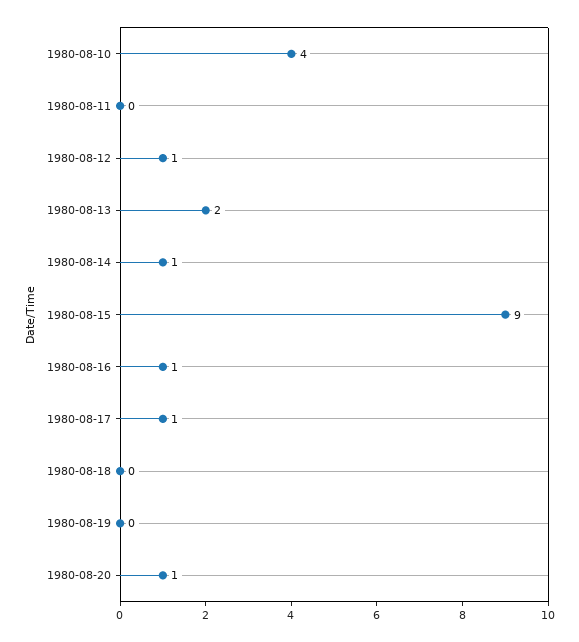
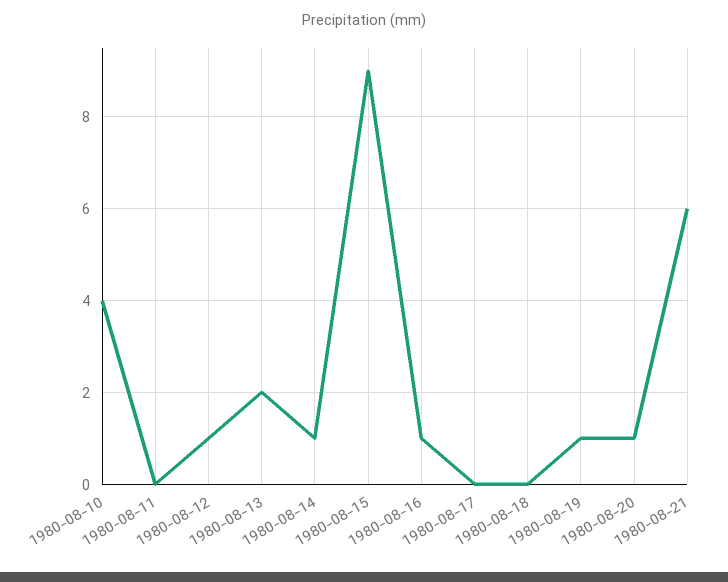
1980-08-17: 1 -> 0
1980-08-19: 0 -> 1
1980-08-21: none -> 6

